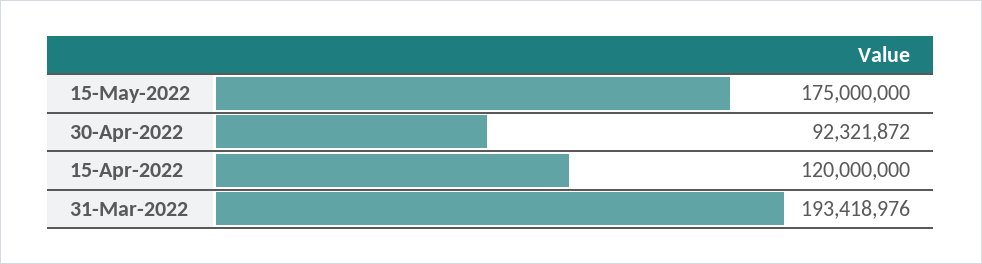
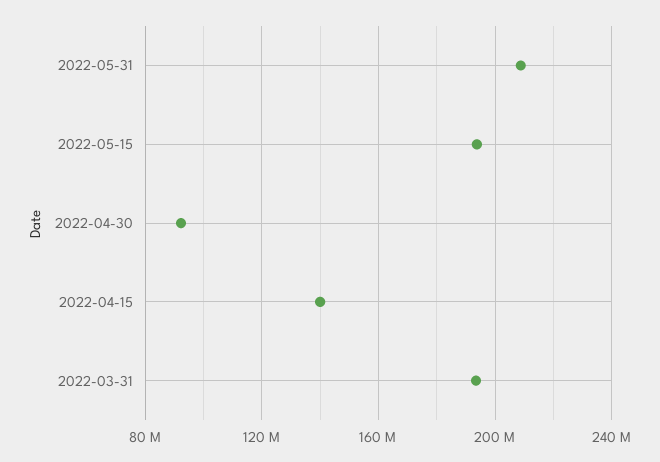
15-May-2022: 175000000 -> 195000000
15-Apr-2022: 120000000 -> 140000000
2022-05-31: none -> 210000000

